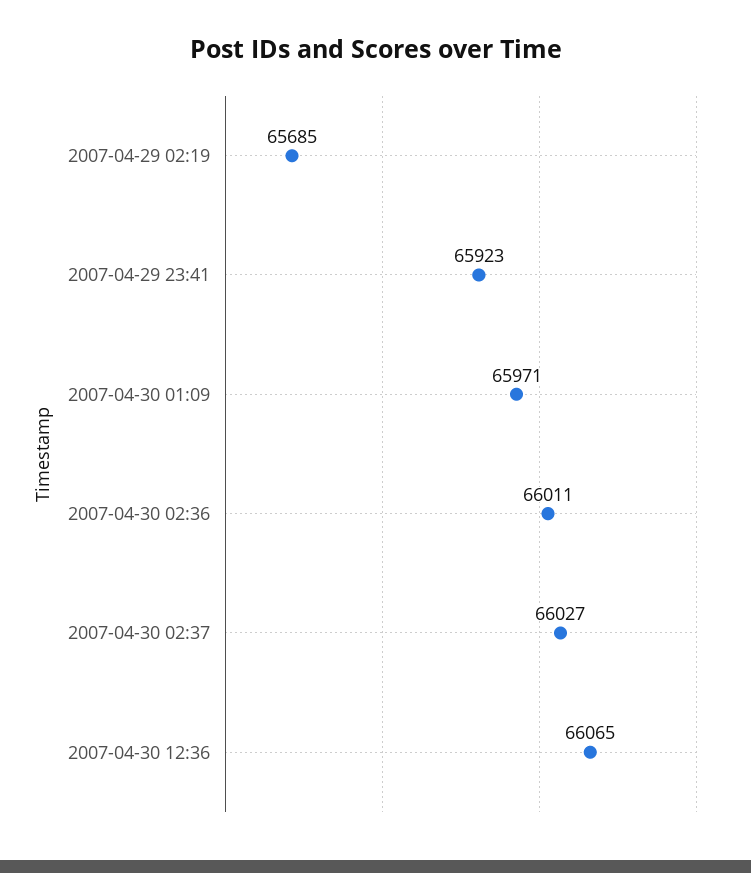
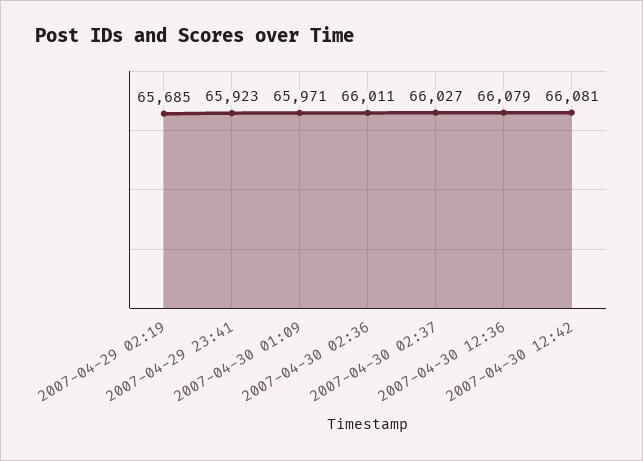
2007-04-30 12:36: 66065 -> 66079
2007-04-30 12:42: none -> 66081

